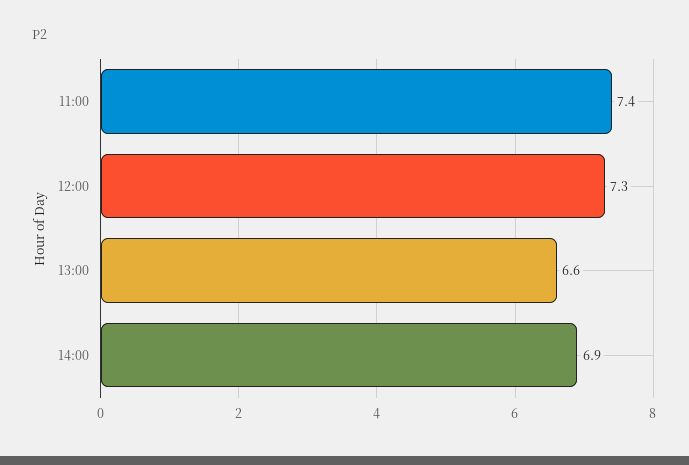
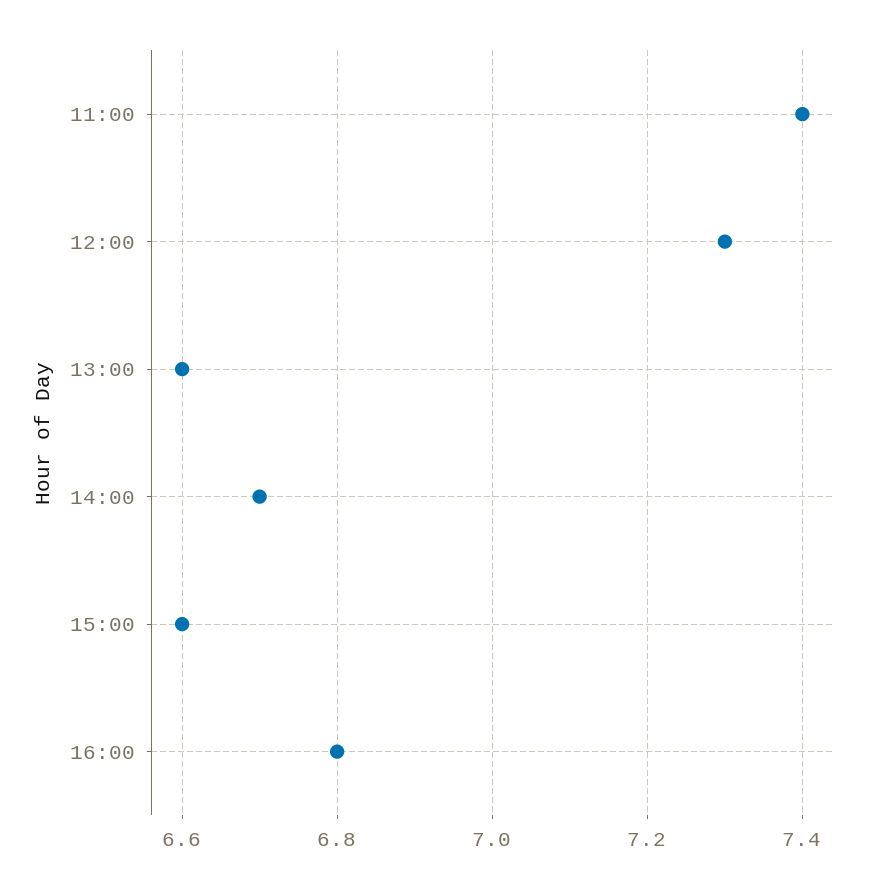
14:00: 6.9 -> 6.7
15:00: none -> 6.6
16:00: none -> 6.8

